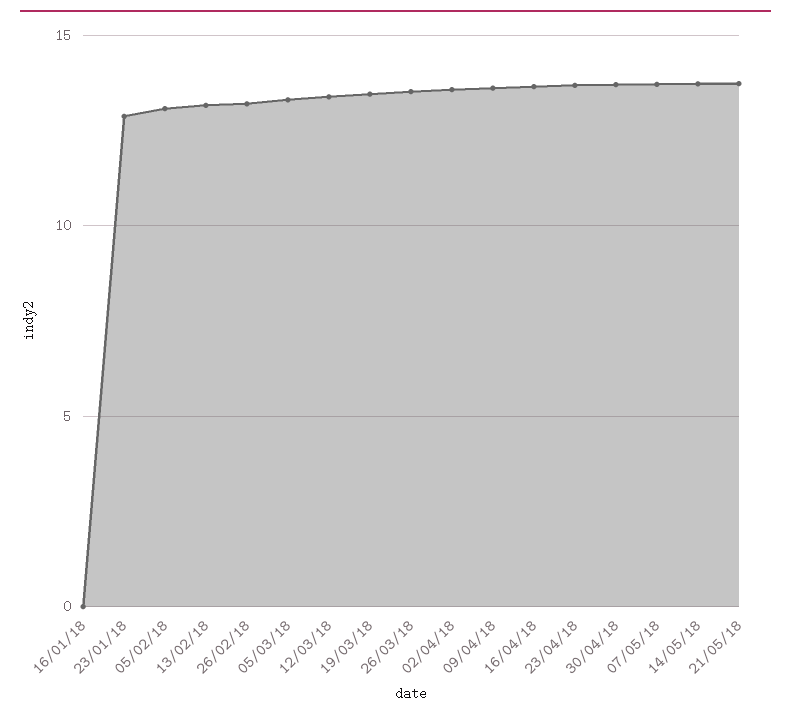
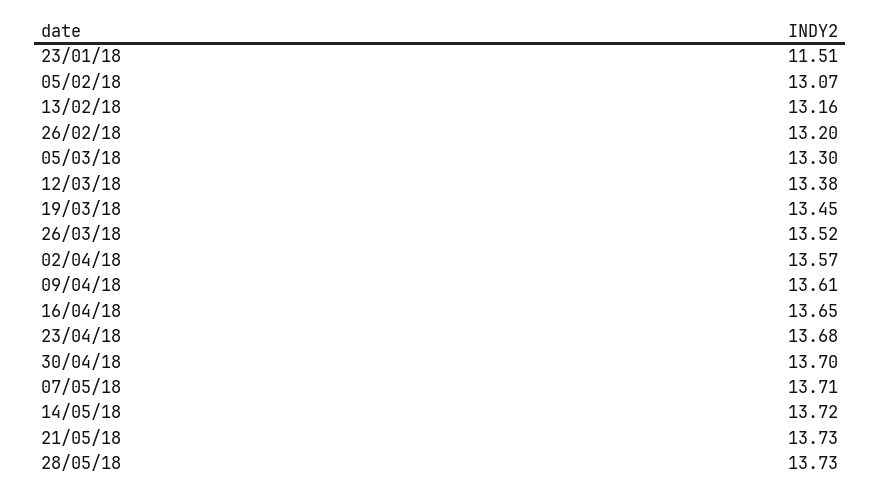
16/01/18: 0 -> none
23/01/18: 13 -> 11.51
28/05/18: none -> 13.73

